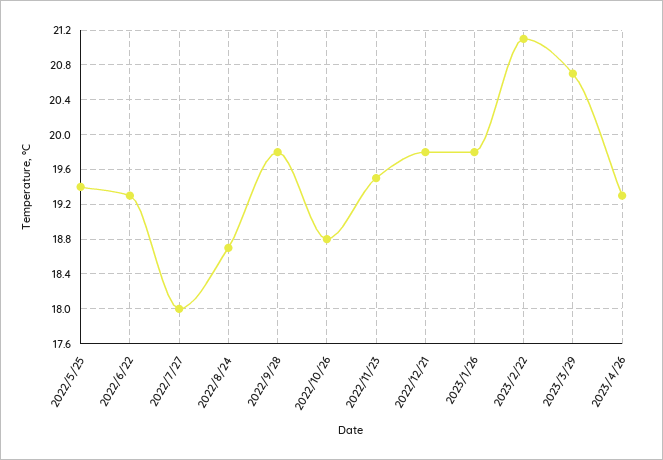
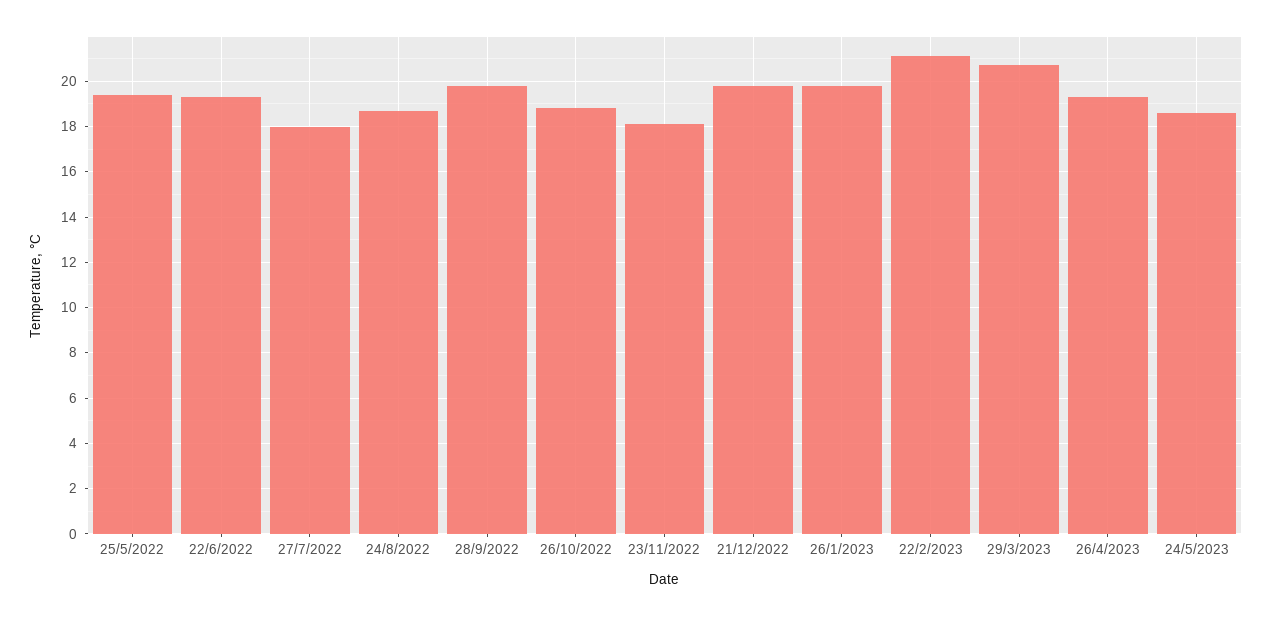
2022/11/23: 19.5 -> 18
24/5/2023: none -> 18.5

